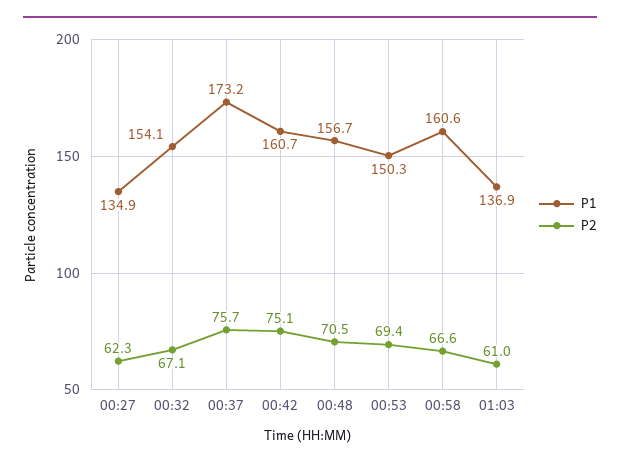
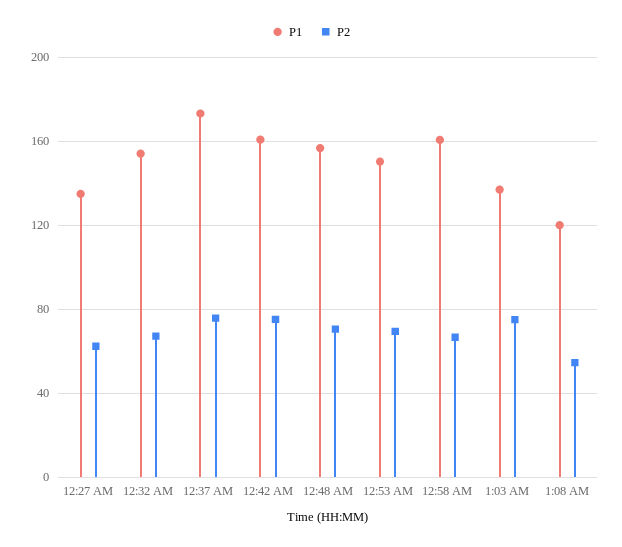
P2, 01:03: 61 -> 75
P1, 1:08 AM: none -> 120
P2, 1:08 AM: none -> 55

